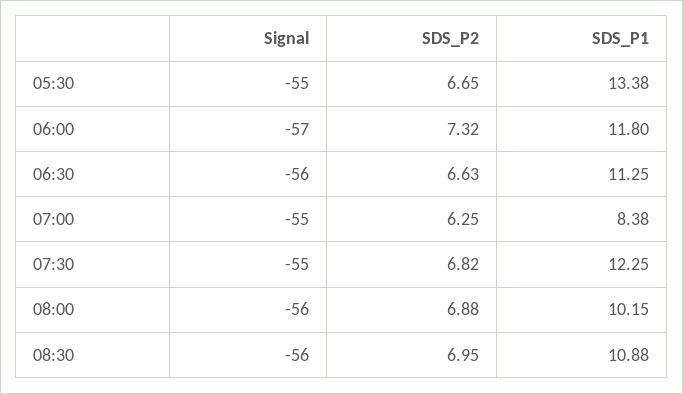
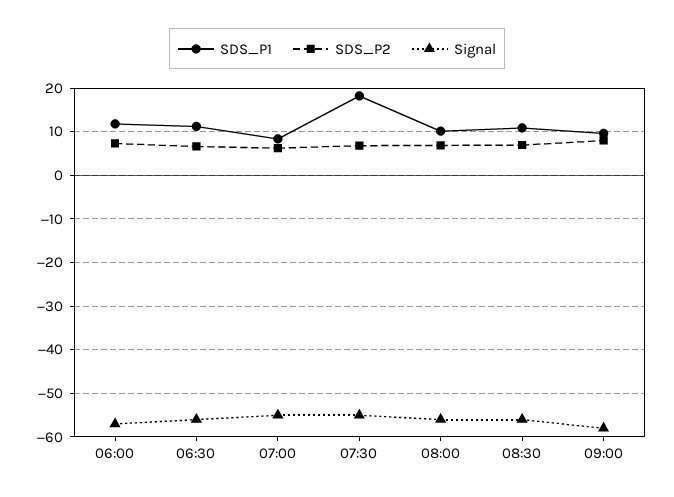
Signal, 05:30: -55 -> none
SDS_P2, 05:30: 6.65 -> none
SDS_P1, 05:30: 13.38 -> none
SDS_P1, 07:30: 12.25 -> 18
SDS_P1, 09:00: none -> 10
SDS_P2, 09:00: none -> 8
Signal, 09:00: none -> -58

